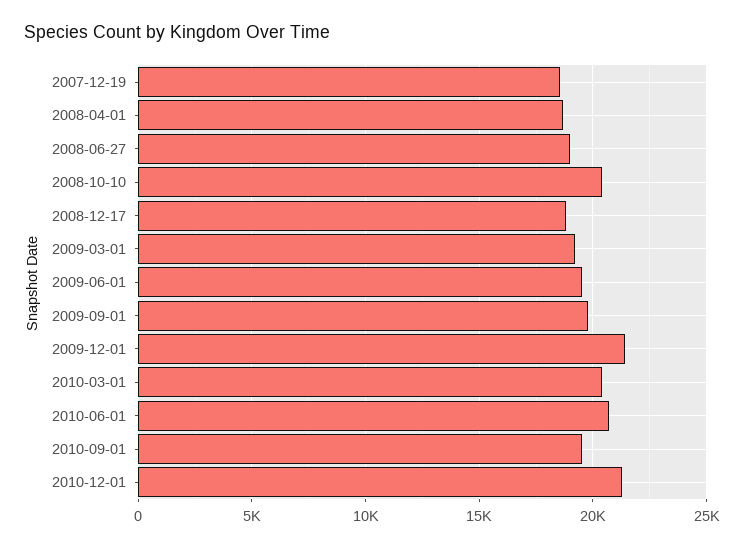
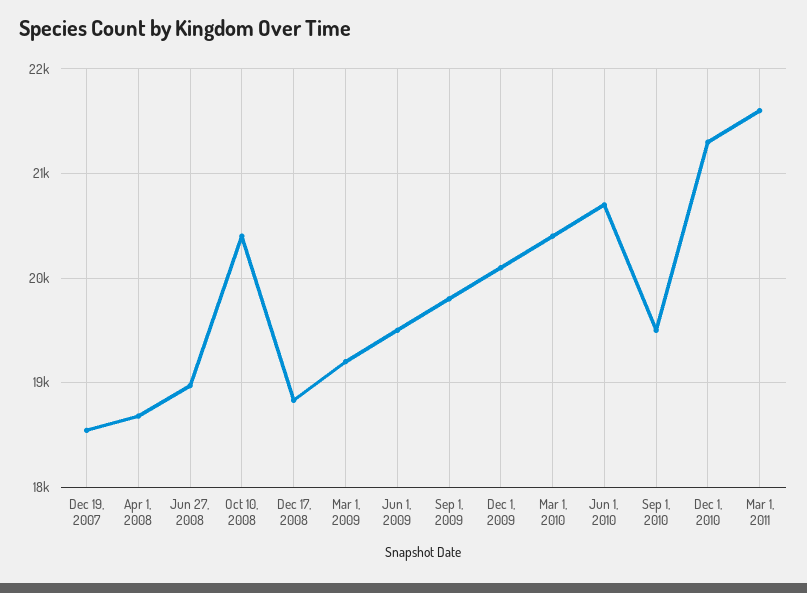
2009-12-01: 21500 -> 20100
Mar 1, 2011: none -> 21600

